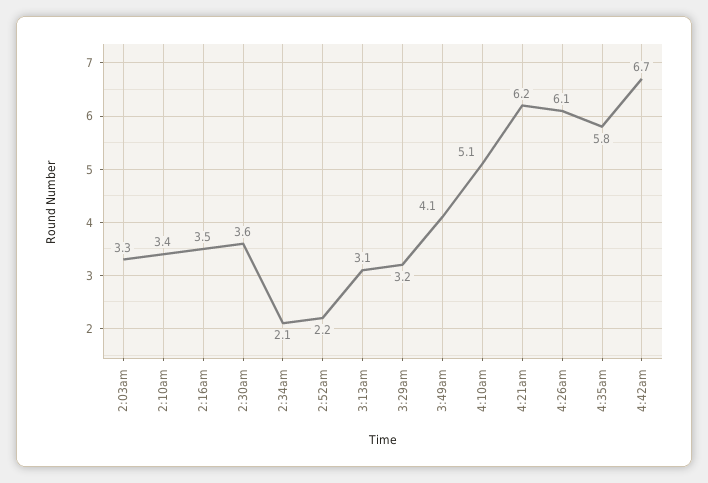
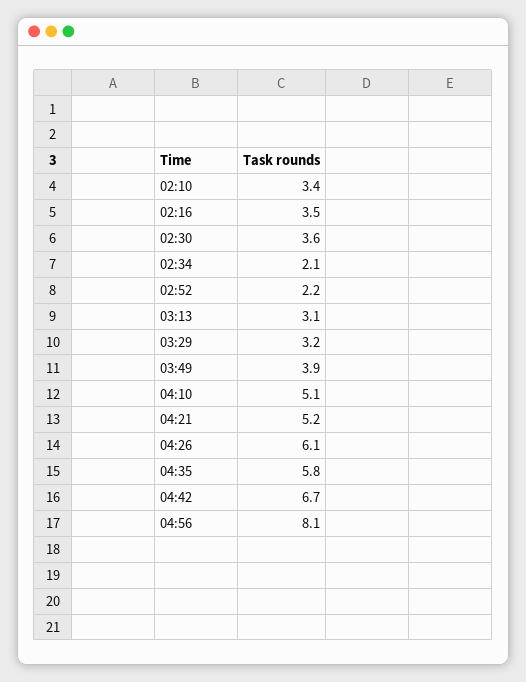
2:03am: 3.3 -> none
3:49am: 4.1 -> 3.9
4:21am: 6.2 -> 5.2
04:56: none -> 8.1

